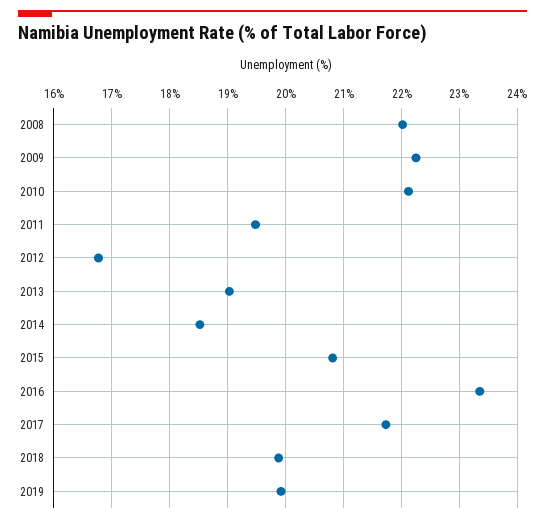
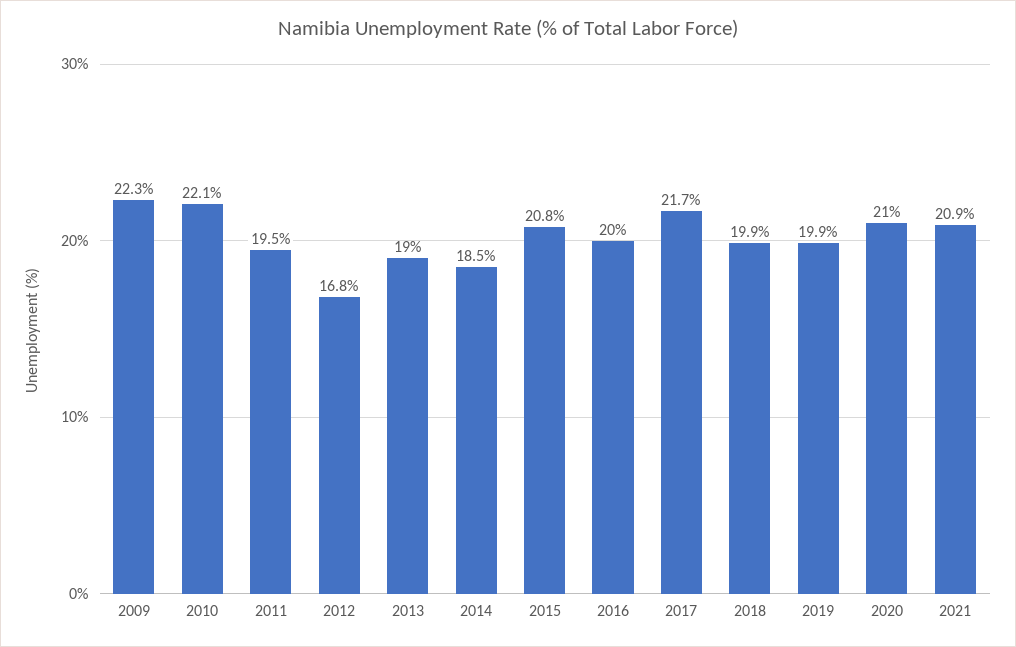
2008: 22 -> none
2016: 23.4 -> 20
2020: none -> 21
2021: none -> 20.9

